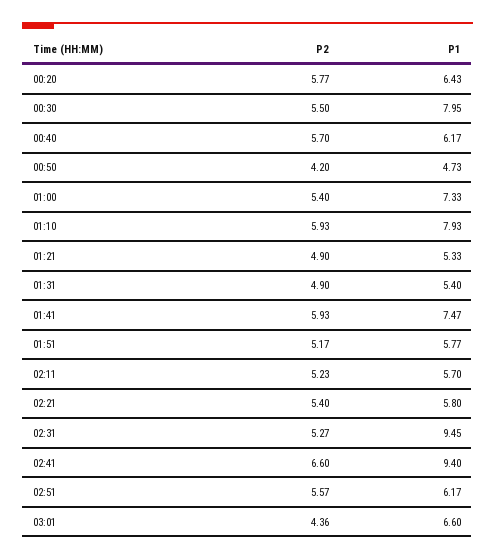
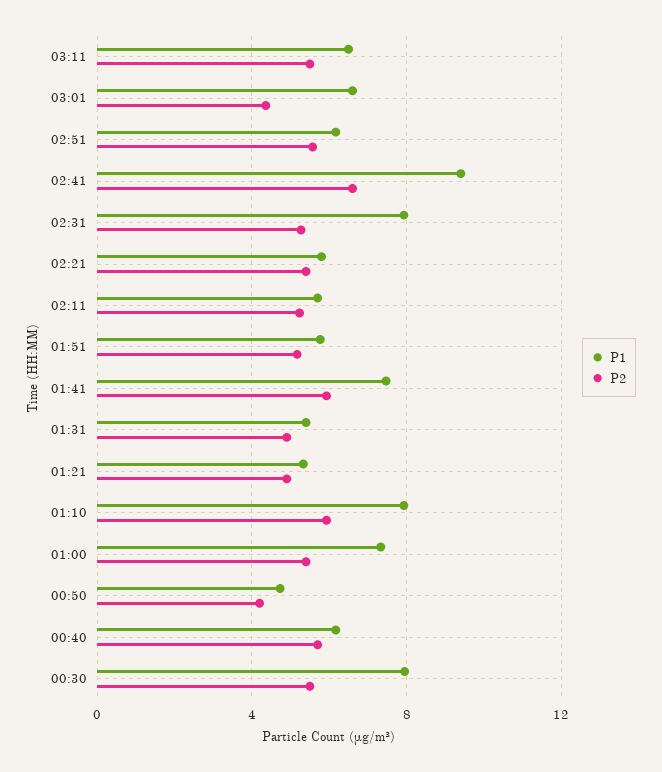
P2, 00:20: 5.77 -> none
P1, 00:20: 6.43 -> none
P1, 02:31: 9.45 -> 8
P1, 03:11: none -> 6.5
P2, 03:11: none -> 5.5

